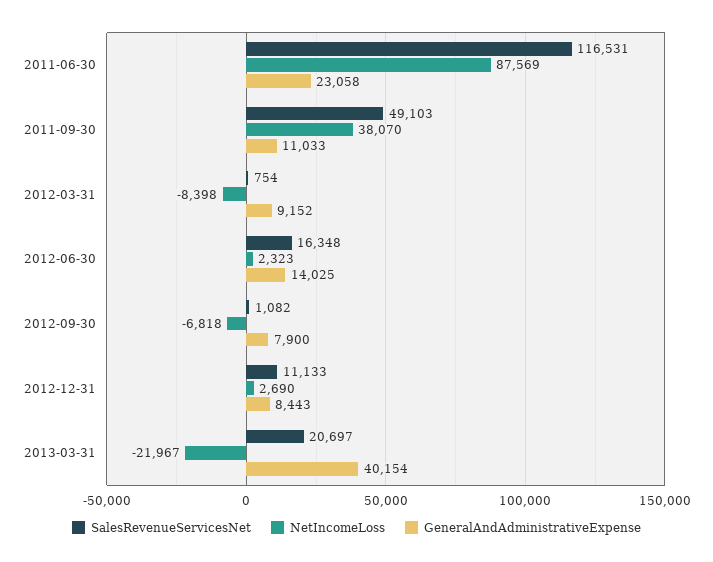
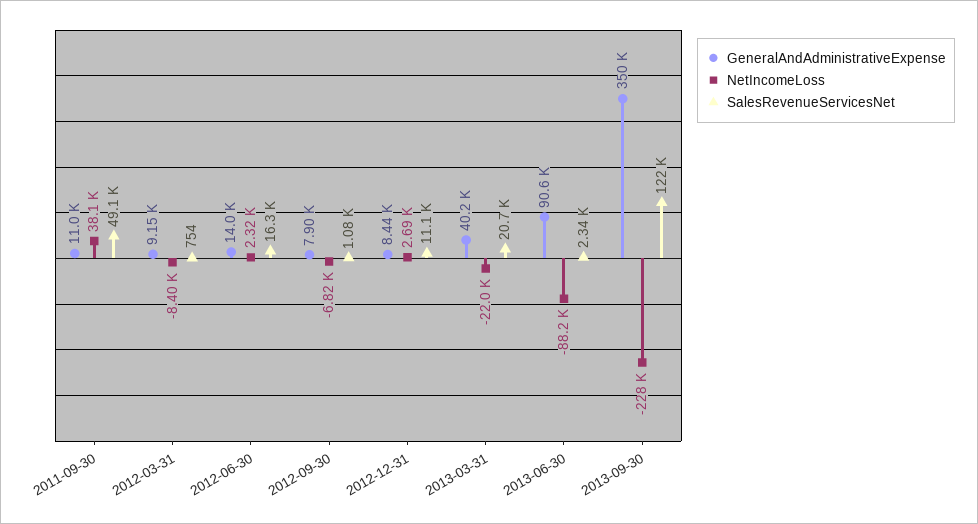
SalesRevenueServicesNet, 2011-06-30: 116531 -> none
NetIncomeLoss, 2011-06-30: 87569 -> none
GeneralAndAdministrativeExpense, 2011-06-30: 23058 -> none
GeneralAndAdministrativeExpense, 2013-06-30: none -> 90600
NetIncomeLoss, 2013-06-30: none -> -88200
SalesRevenueServicesNet, 2013-06-30: none -> 2340
GeneralAndAdministrativeExpense, 2013-09-30: none -> 350000
NetIncomeLoss, 2013-09-30: none -> -228000
SalesRevenueServicesNet, 2013-09-30: none -> 122000

